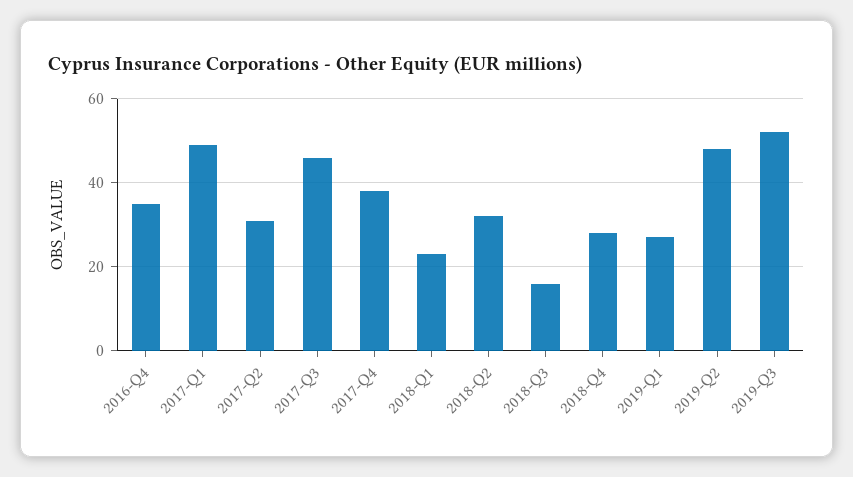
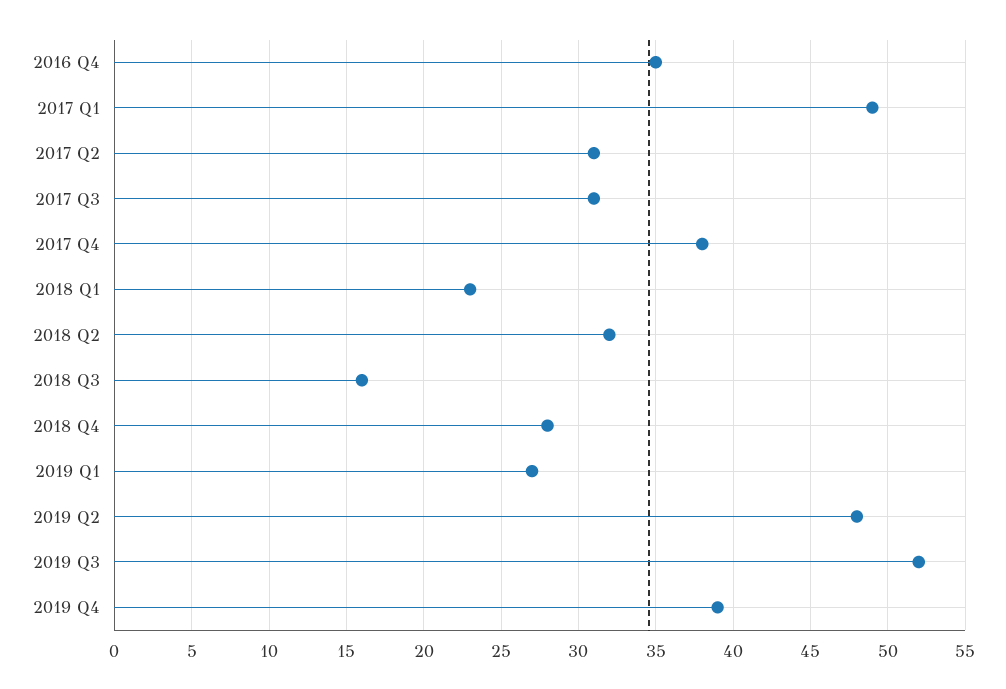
2017-Q3: 45 -> 31
2019 Q4: none -> 39

